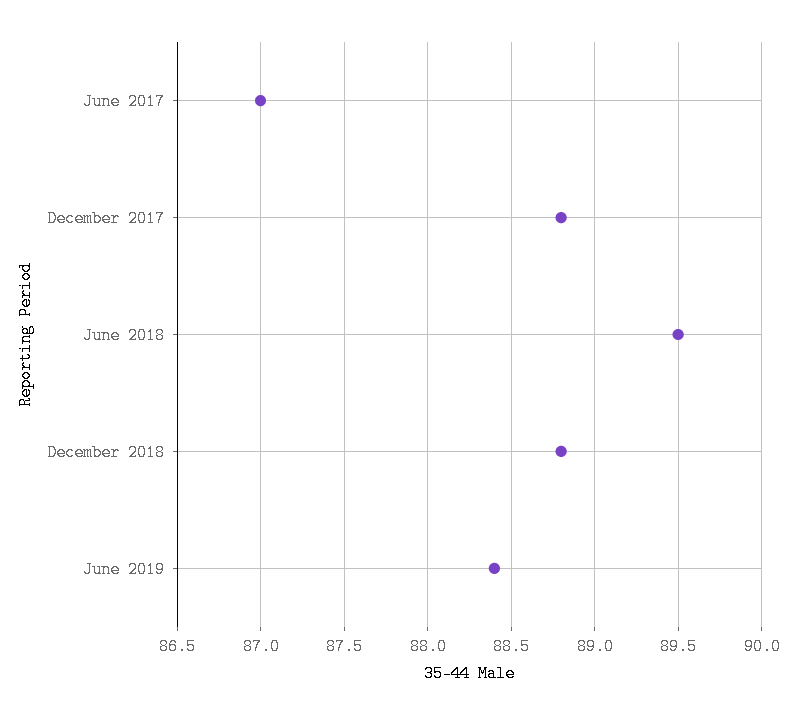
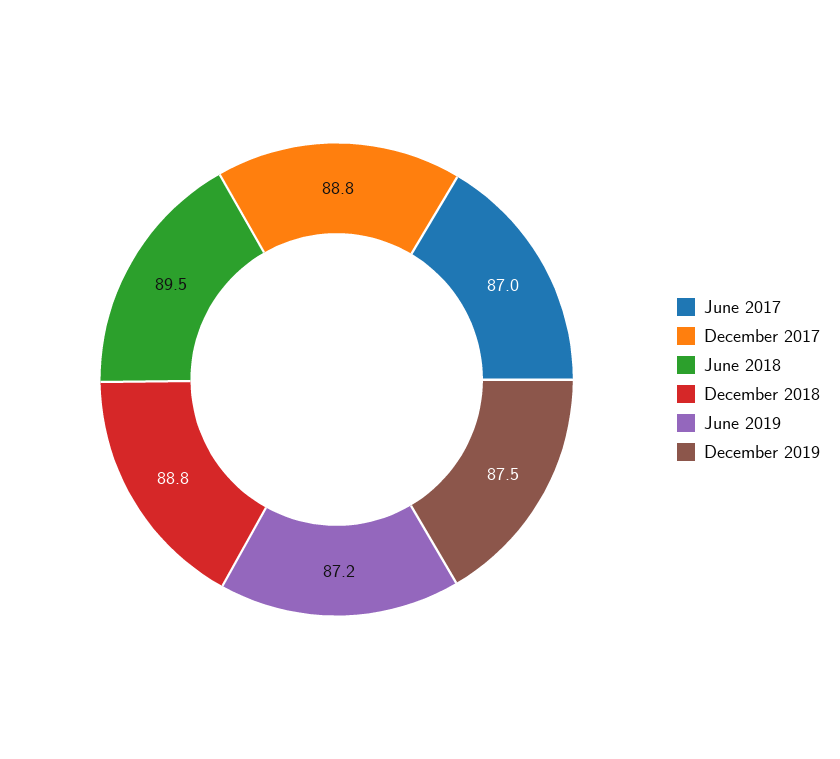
June 2019: 88.4 -> 87.2
December 2019: none -> 87.5

